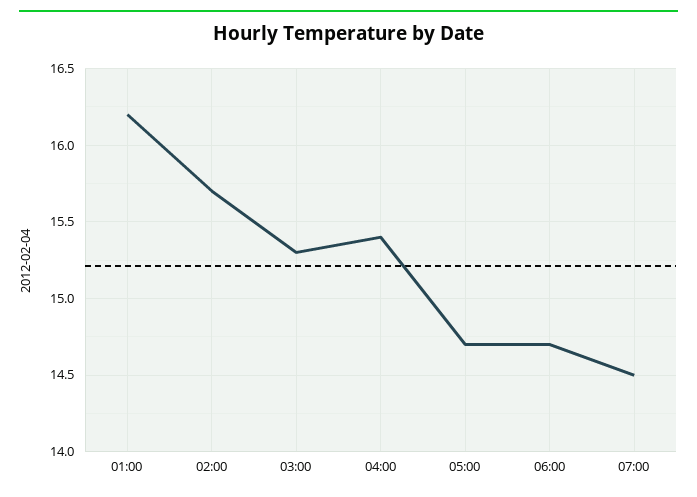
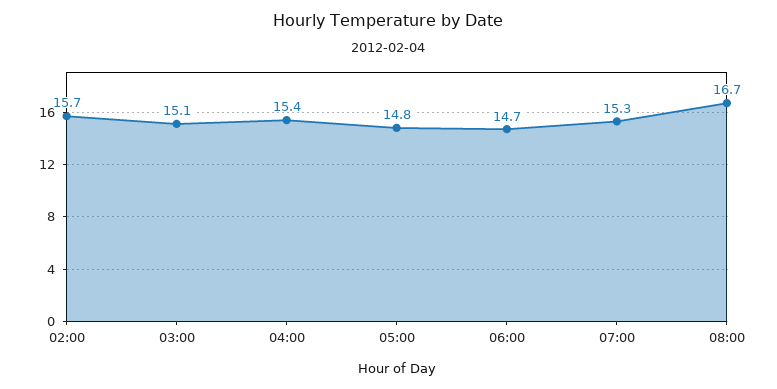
01:00: 16.2 -> none
03:00: 15.3 -> 15.1
05:00: 14.7 -> 14.8
07:00: 14.5 -> 15.3
08:00: none -> 16.7

